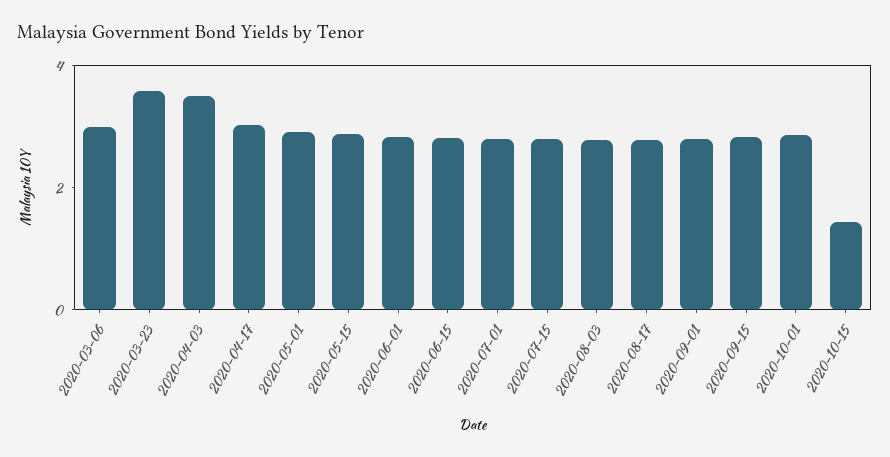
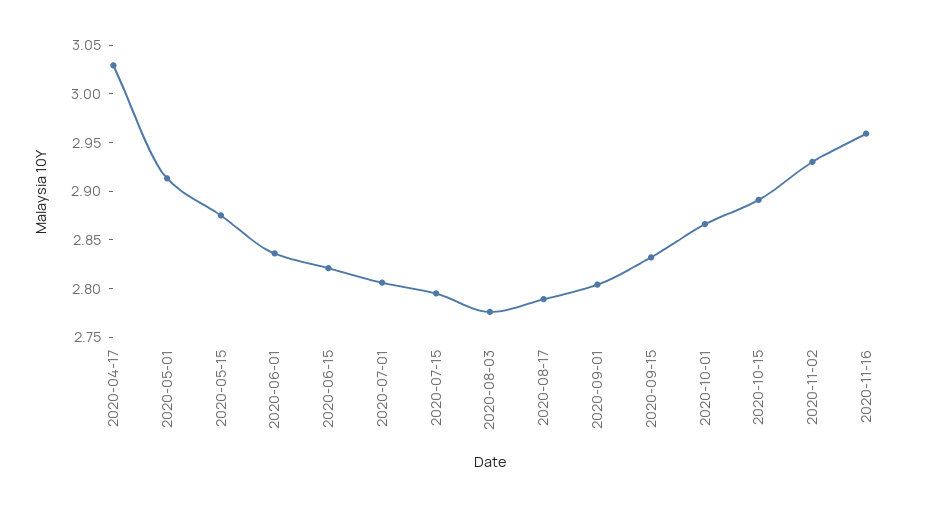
2020-03-06: 3 -> none
2020-03-23: 3.5 -> none
2020-04-03: 3.5 -> none
2020-10-15: 1.5 -> 2.89
2020-11-02: none -> 2.93
2020-11-16: none -> 2.96

